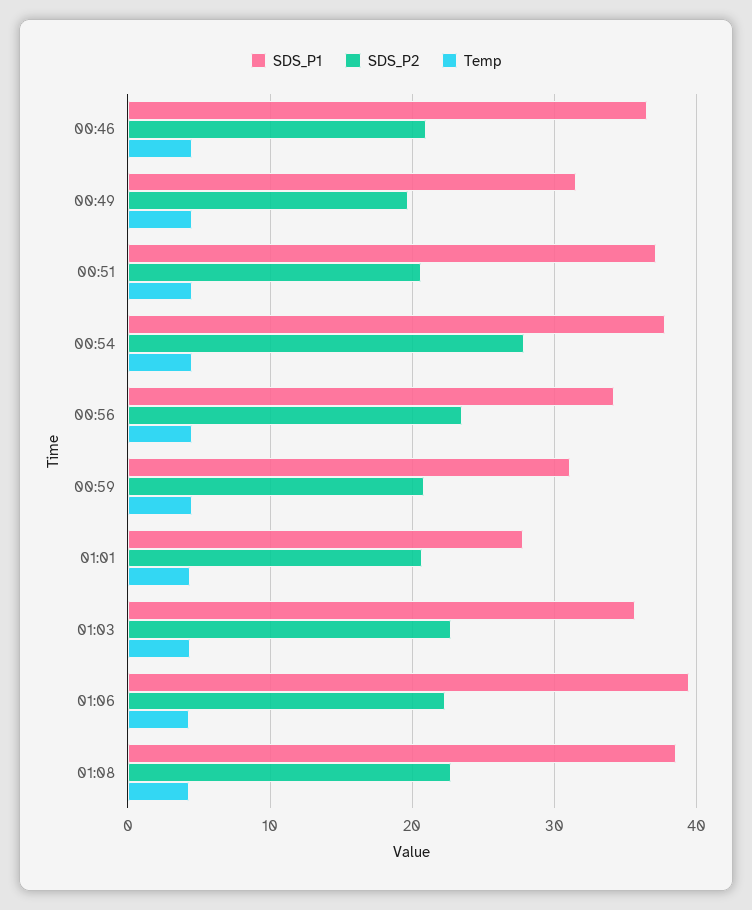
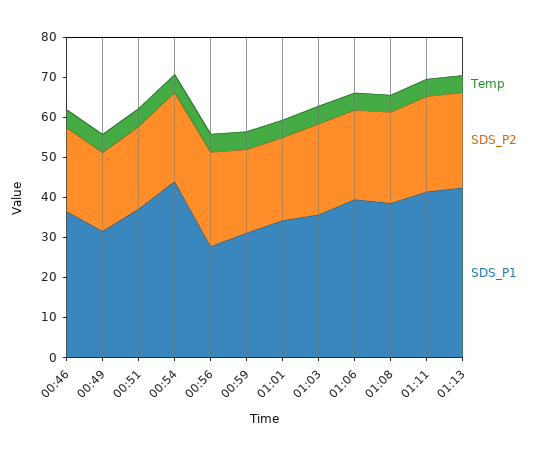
SDS_P1, 00:54: 38 -> 44
SDS_P2, 00:54: 28 -> 22
SDS_P1, 00:56: 34 -> 28
SDS_P1, 01:01: 28 -> 34
Temp, 01:11: none -> 4
SDS_P2, 01:11: none -> 24
SDS_P1, 01:11: none -> 42
Temp, 01:13: none -> 4
SDS_P2, 01:13: none -> 24
SDS_P1, 01:13: none -> 42

